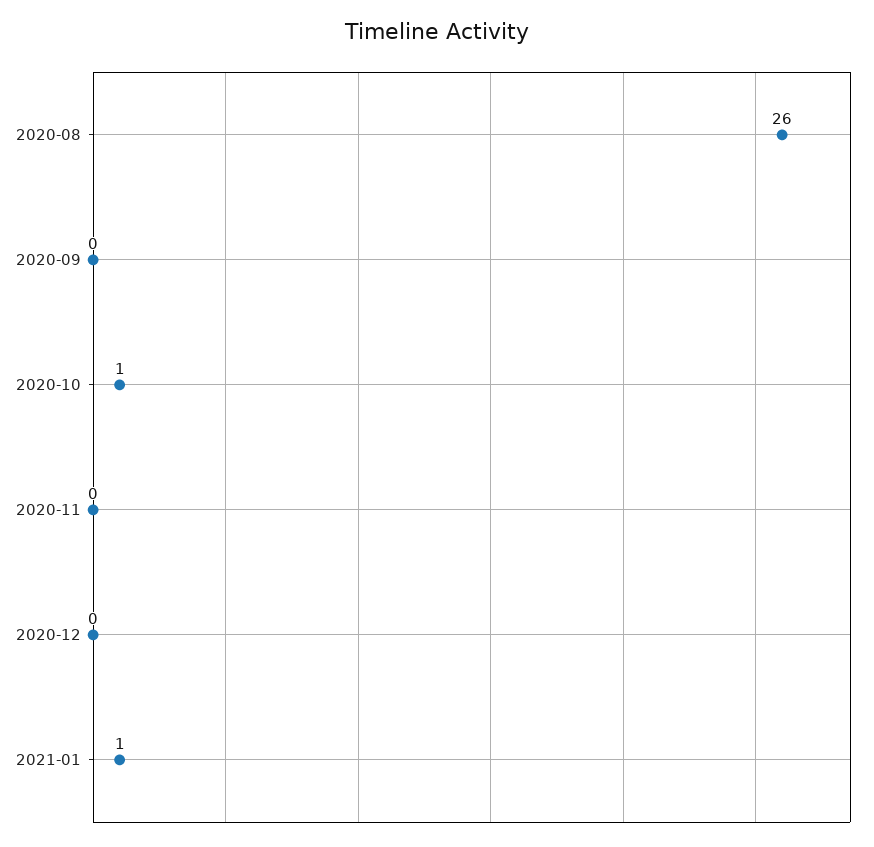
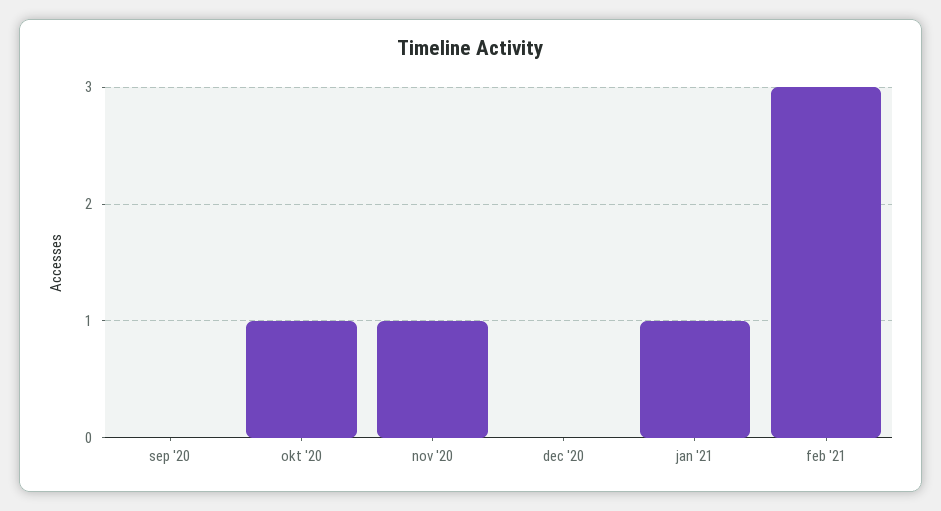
2020-08: 26 -> none
2020-11: 0 -> 1
feb '21: none -> 3

